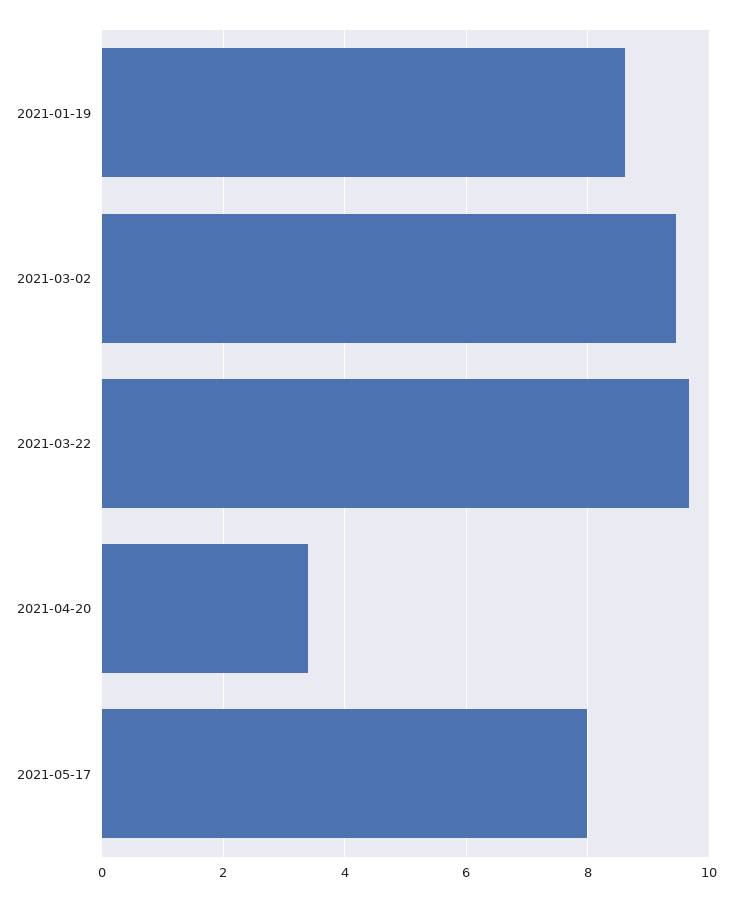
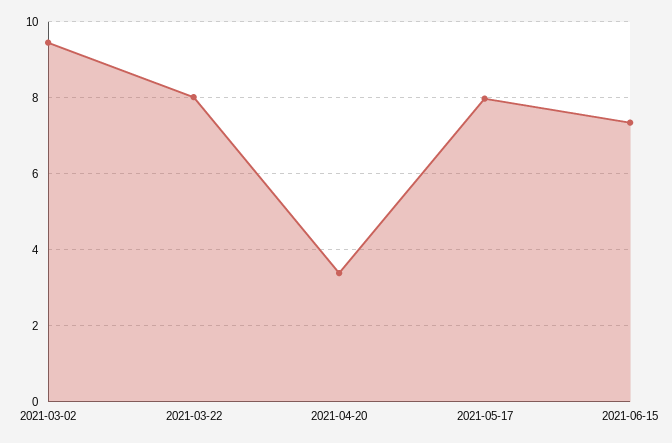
2021-01-19: 8.6 -> none
2021-03-22: 9.6 -> 8
2021-06-15: none -> 7.4

